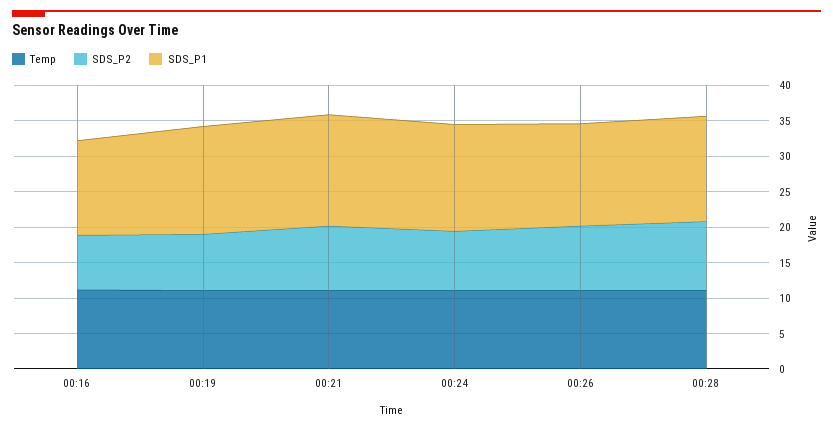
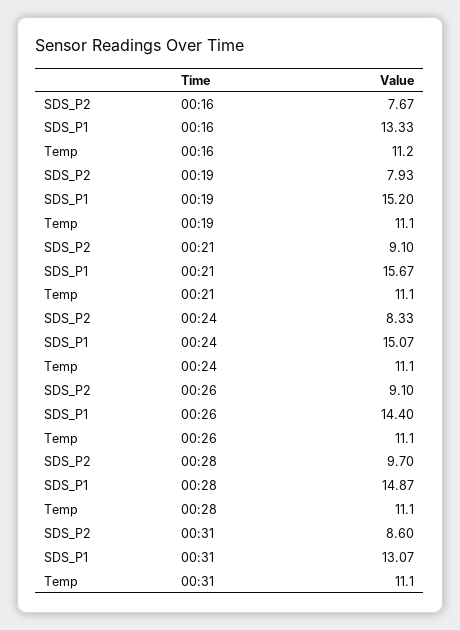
SDS_P2, 00:31: none -> 8.6
SDS_P1, 00:31: none -> 13.07
Temp, 00:31: none -> 11.1

